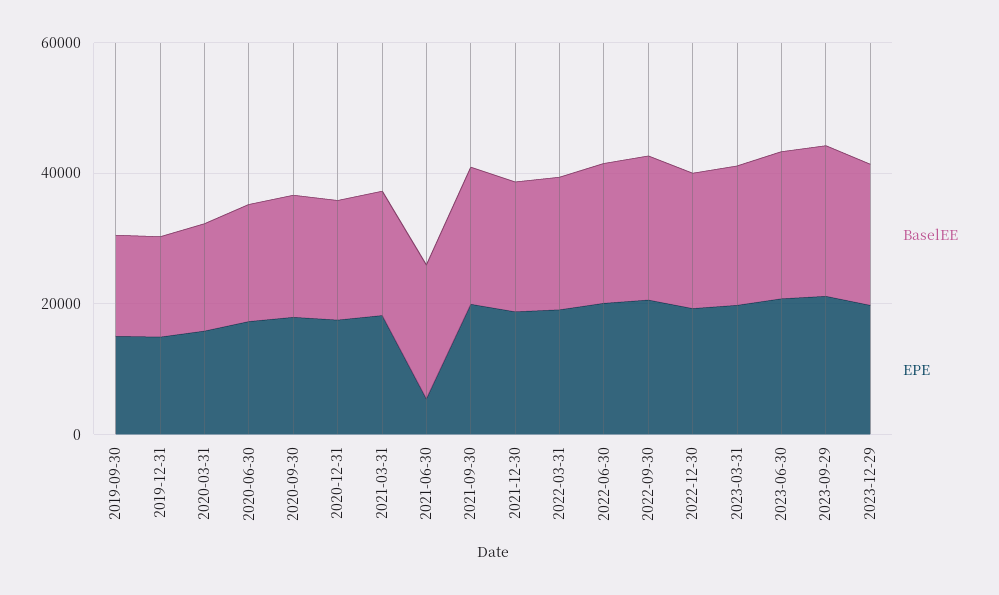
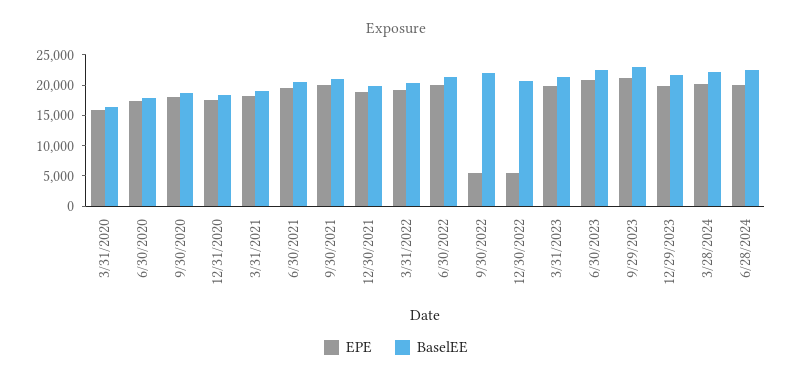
BaselEE, 2019-09-30: 15000 -> none
EPE, 2019-09-30: 15000 -> none
BaselEE, 2019-12-31: 15000 -> none
EPE, 2019-12-31: 15000 -> none
EPE, 2021-06-30: 5000 -> 20000
EPE, 2022-09-30: 20000 -> 5000
EPE, 2022-12-30: 20000 -> 5000
EPE, 3/28/2024: none -> 20000
BaselEE, 3/28/2024: none -> 22500
EPE, 6/28/2024: none -> 20000
BaselEE, 6/28/2024: none -> 22500

